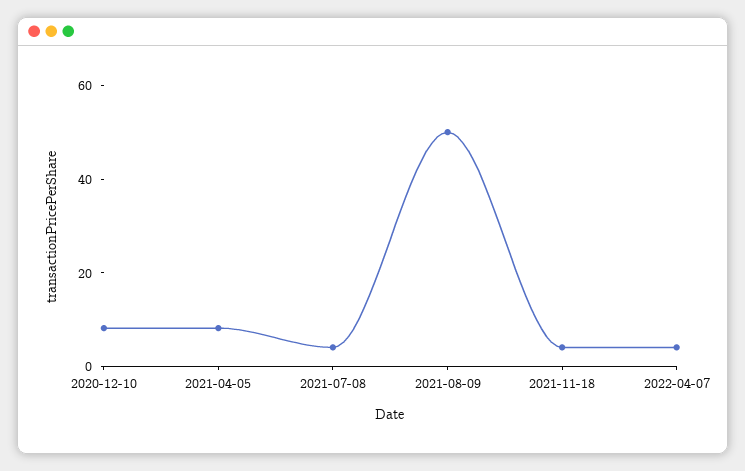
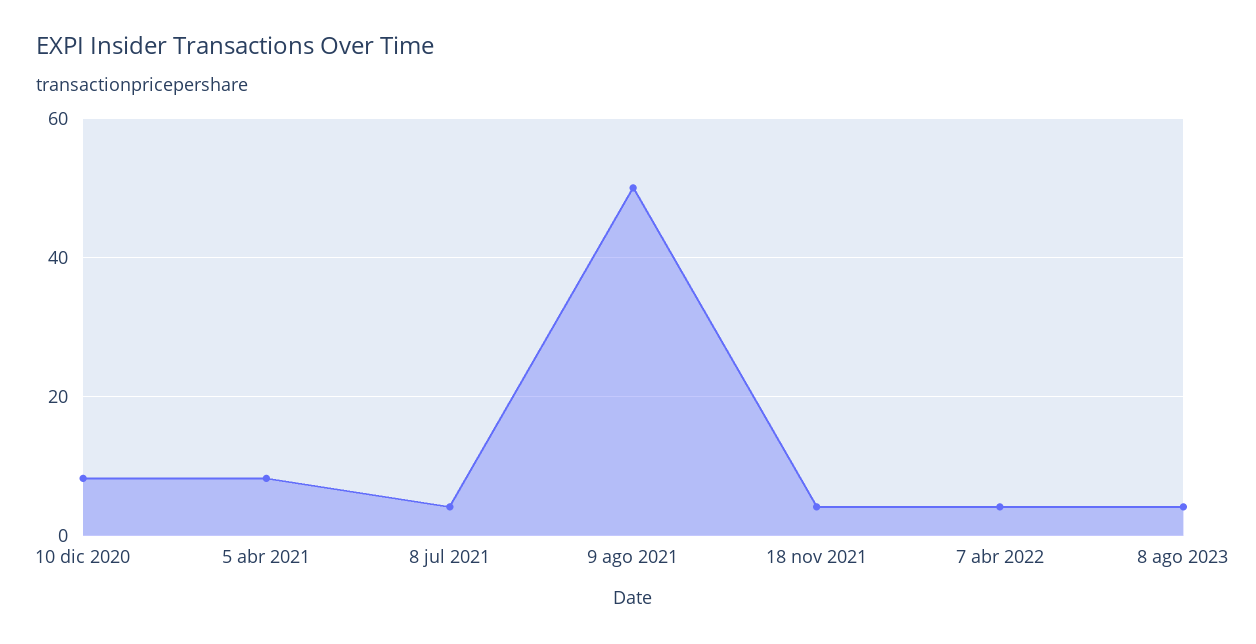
8 ago 2023: none -> 4

